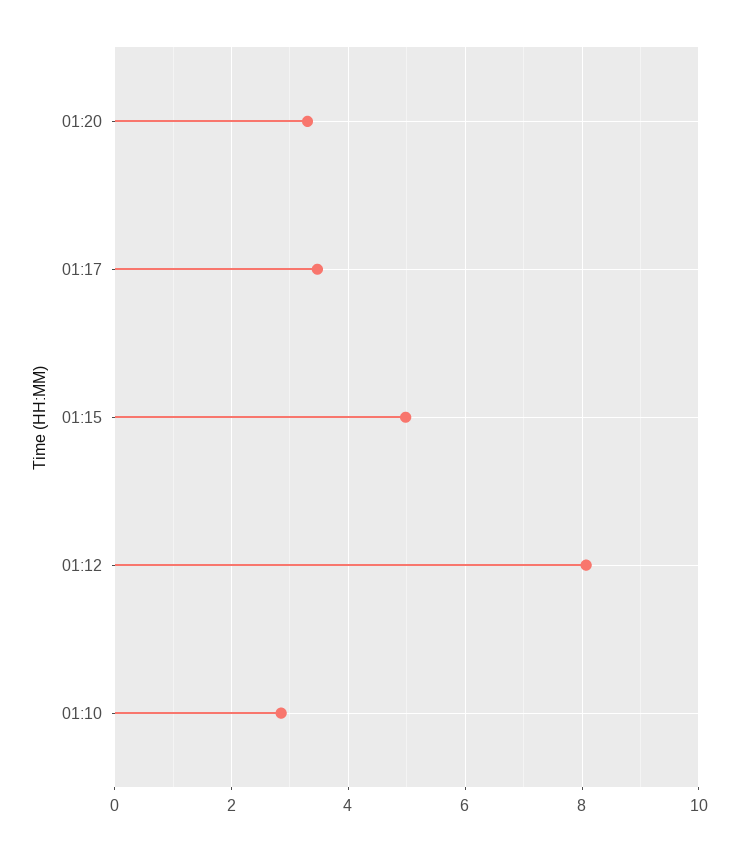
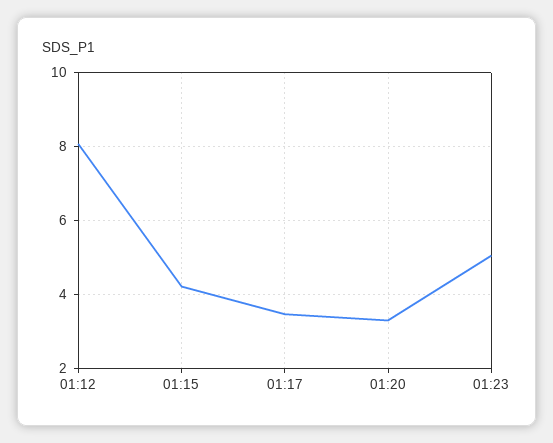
01:15: 5 -> 4.2
01:10: 2.8 -> none
01:23: none -> 5

